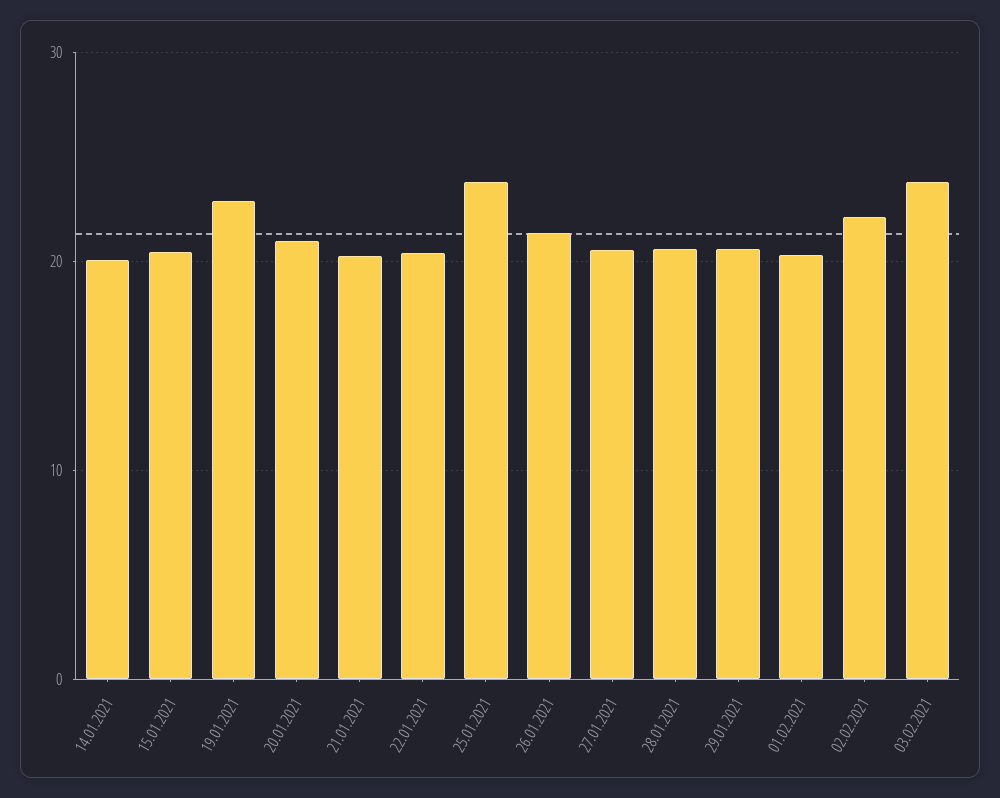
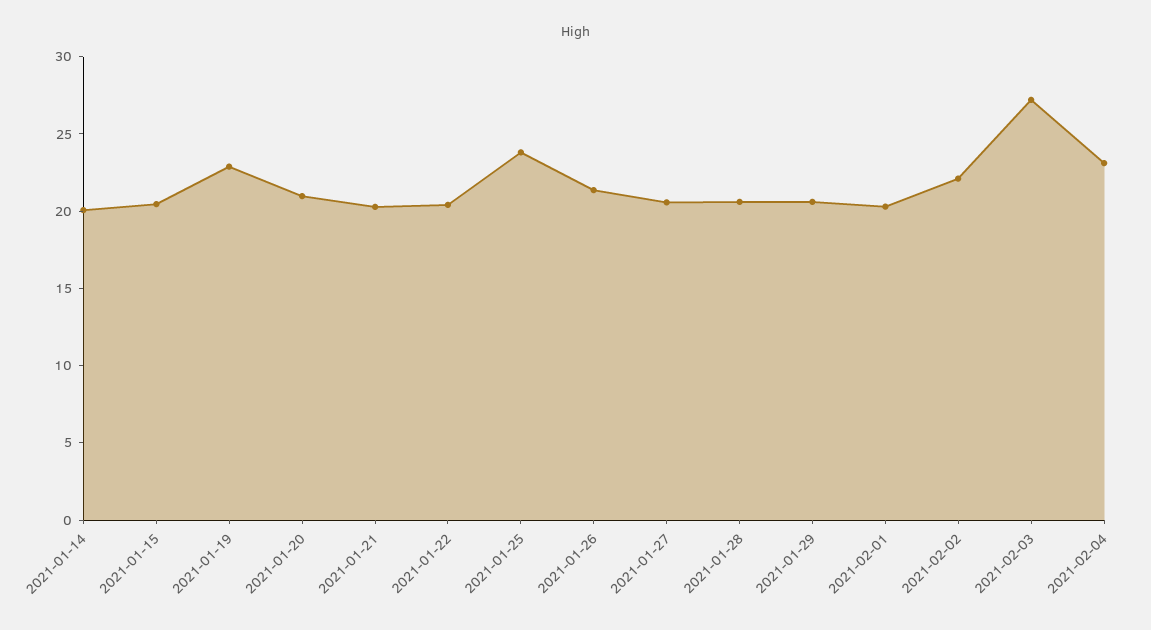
03.02.2021: 24 -> 27
2021-02-04: none -> 23

